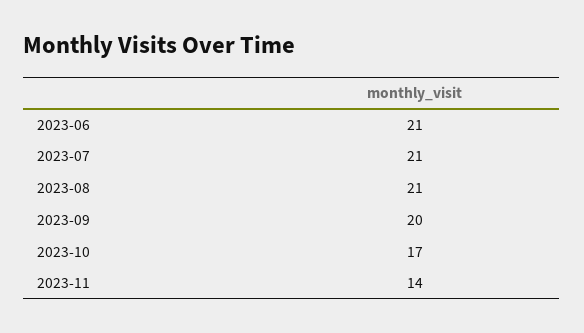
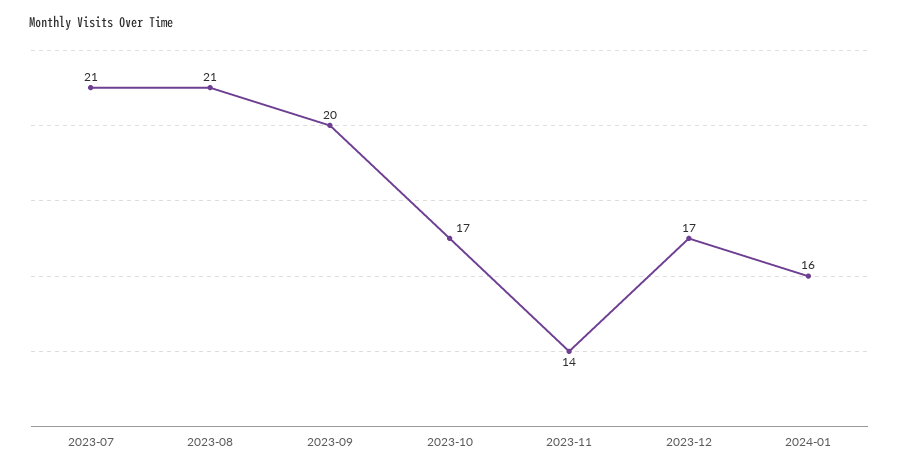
2023-06: 21 -> none
2023-12: none -> 17
2024-01: none -> 16

